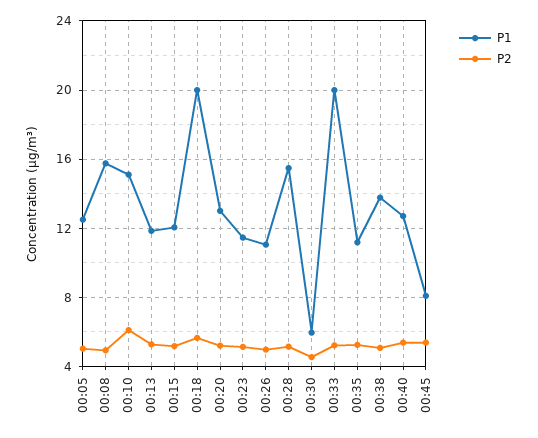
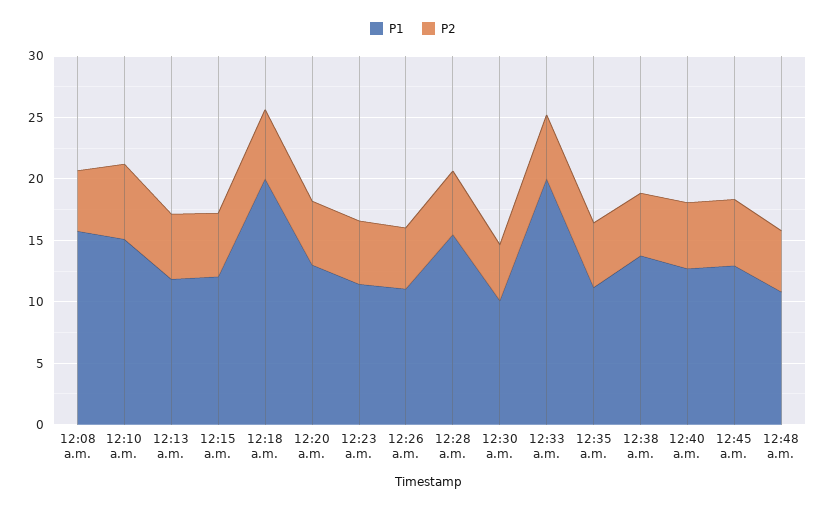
P1, 00:05: 12.5 -> none
P2, 00:05: 5 -> none
P1, 00:30: 6 -> 10
P1, 00:45: 8 -> 13
P1, 12:48 a.m.: none -> 11
P2, 12:48 a.m.: none -> 5

